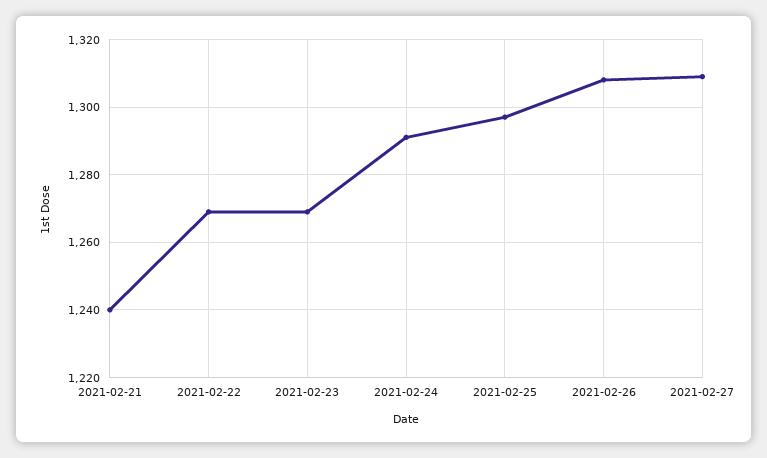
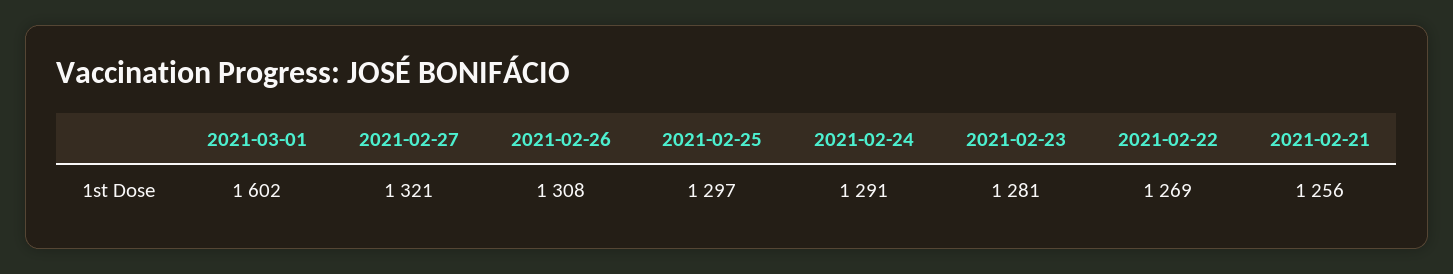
2021-02-21: 1240 -> 1256
2021-02-23: 1270 -> 1281
2021-02-27: 1310 -> 1321
2021-03-01: none -> 1602

